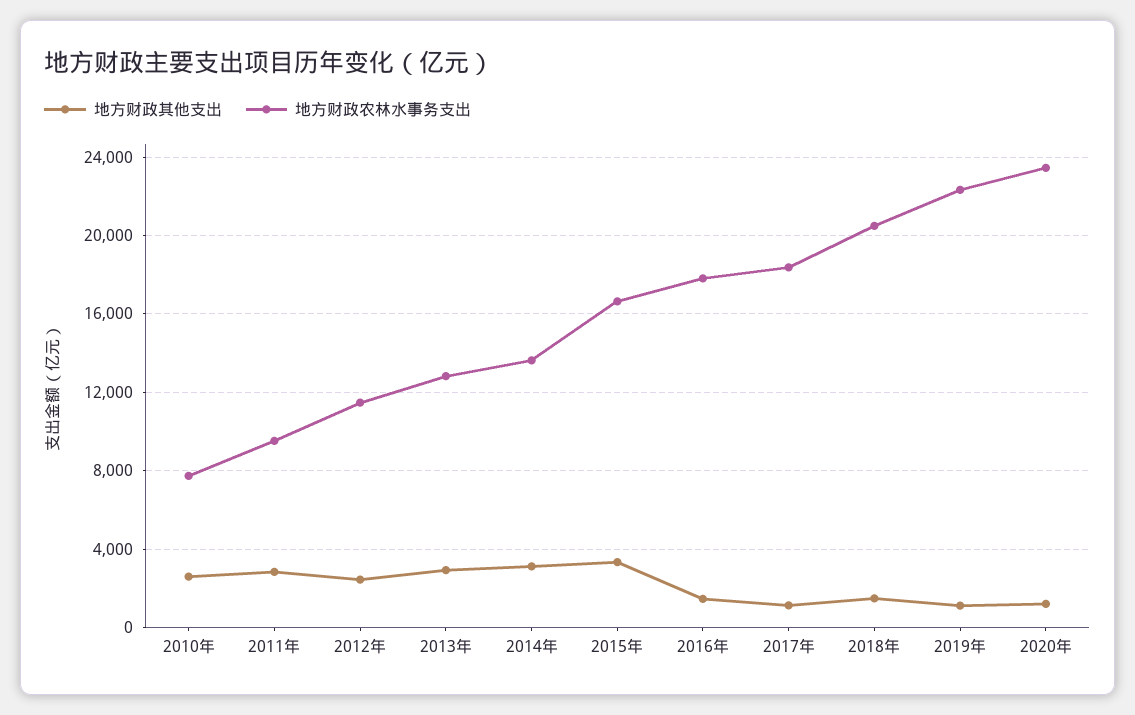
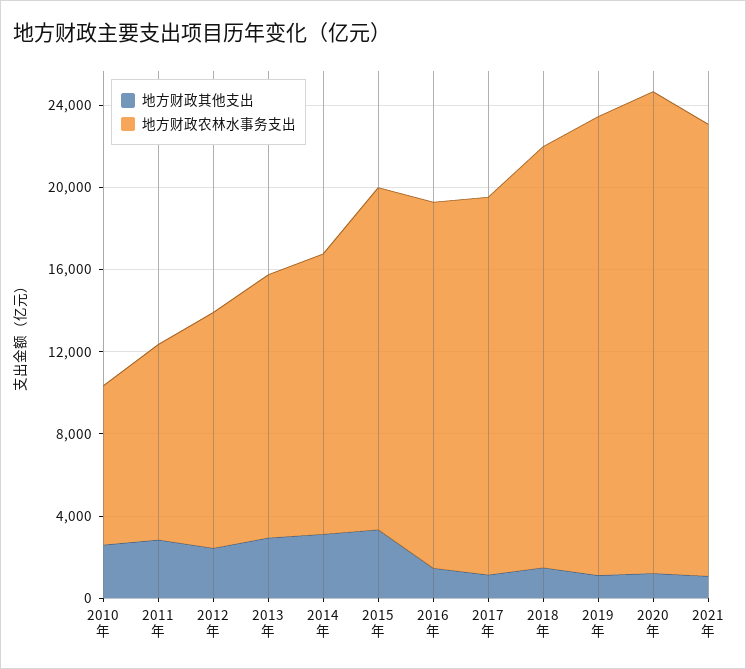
地方财政其他支出, 2021年: none -> 1000
地方财政农林水事务支出, 2021年: none -> 22000

